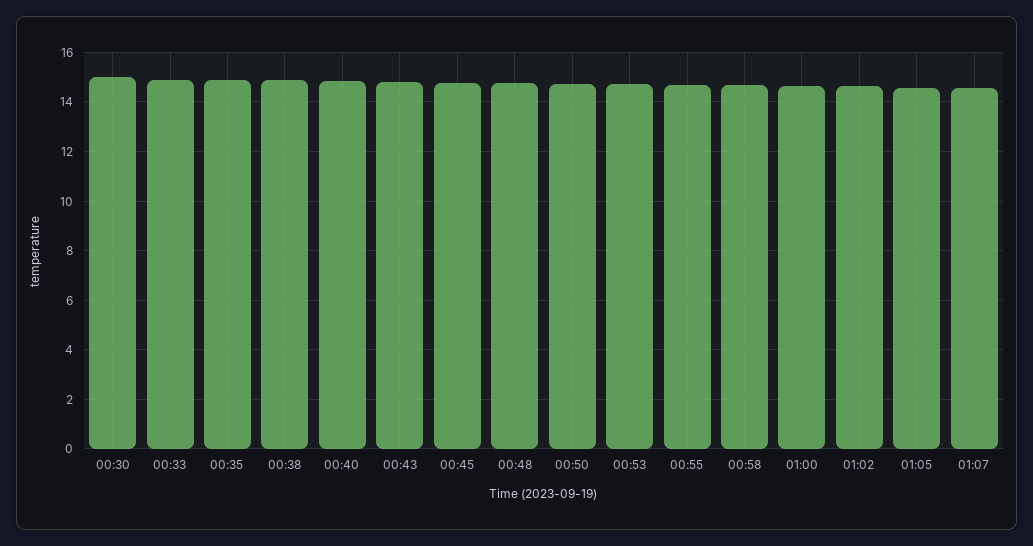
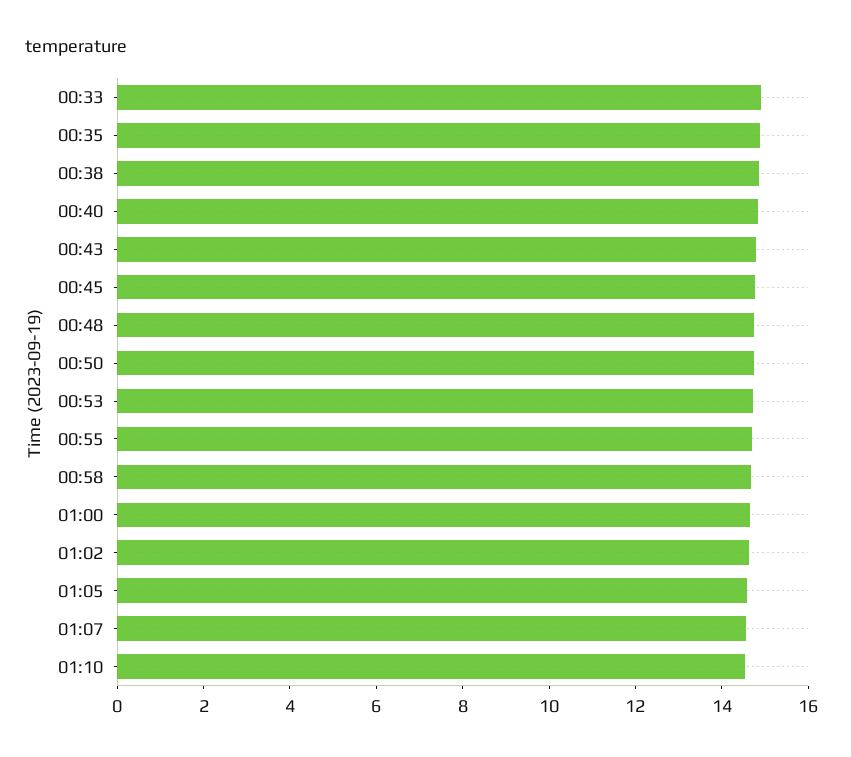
00:30: 15 -> none
01:10: none -> 14.5

